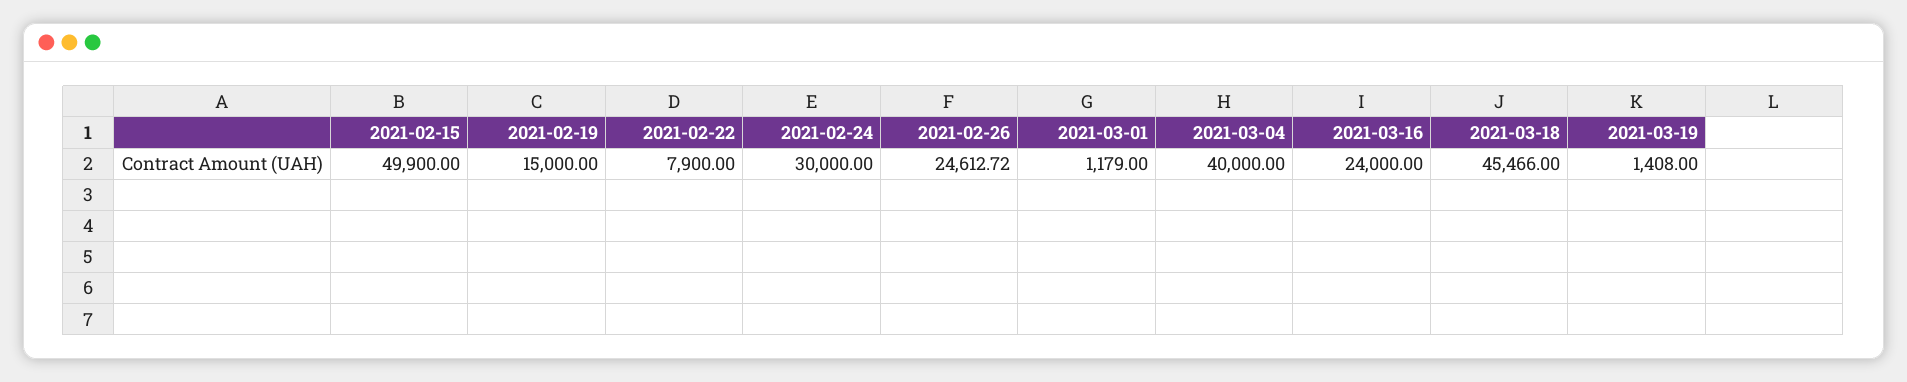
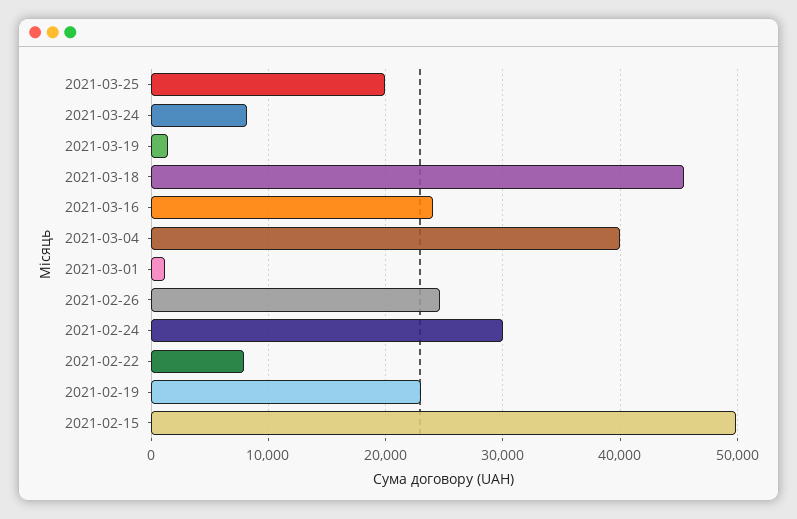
2021-02-19: 15000 -> 23000
2021-03-25: none -> 20000
2021-03-24: none -> 8000

